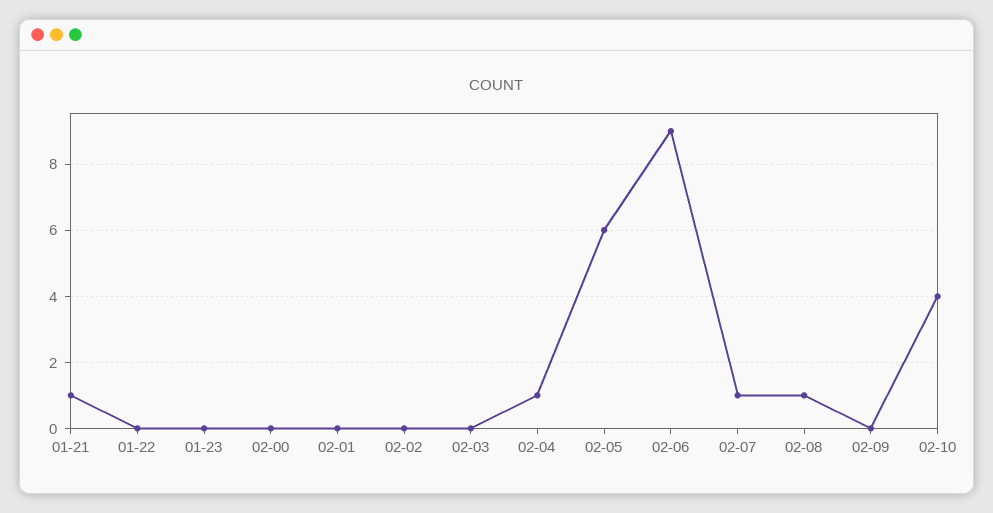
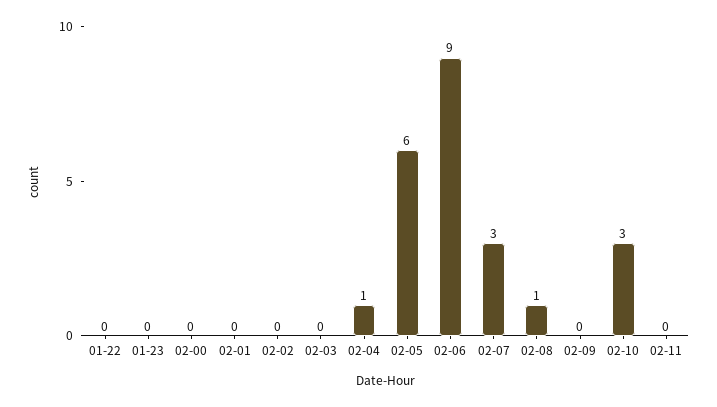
01-21: 1 -> none
02-07: 1 -> 3
02-10: 4 -> 3
02-11: none -> 0

